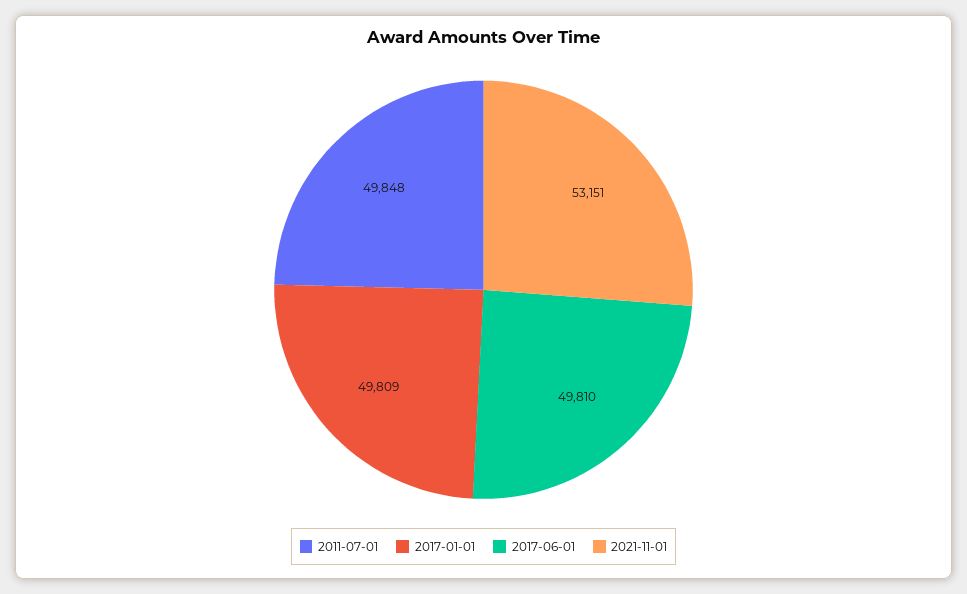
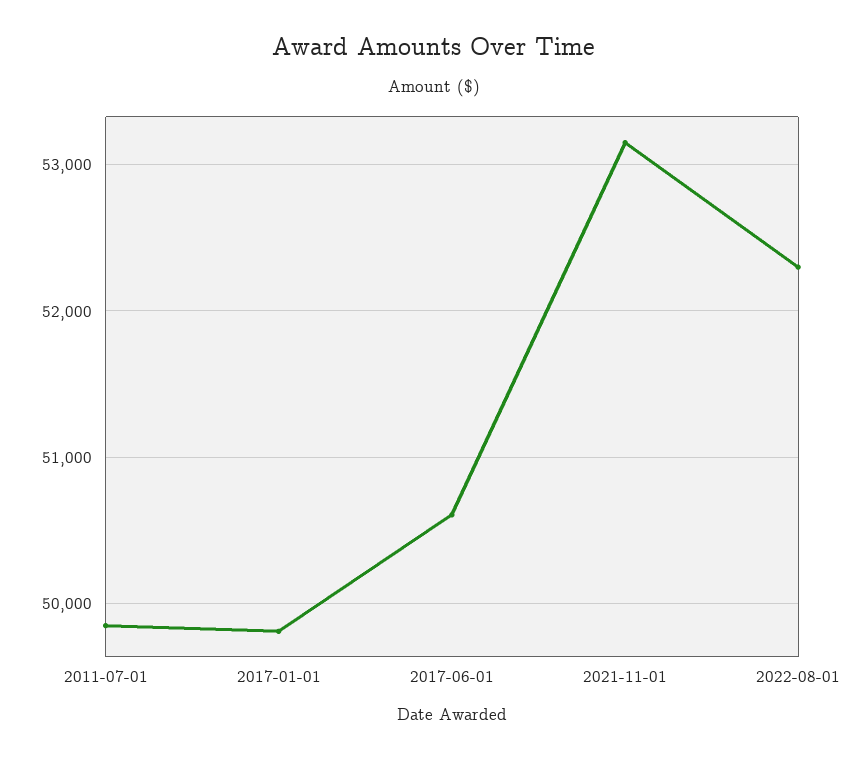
2017-06-01: 49810 -> 50600
2022-08-01: none -> 52300

